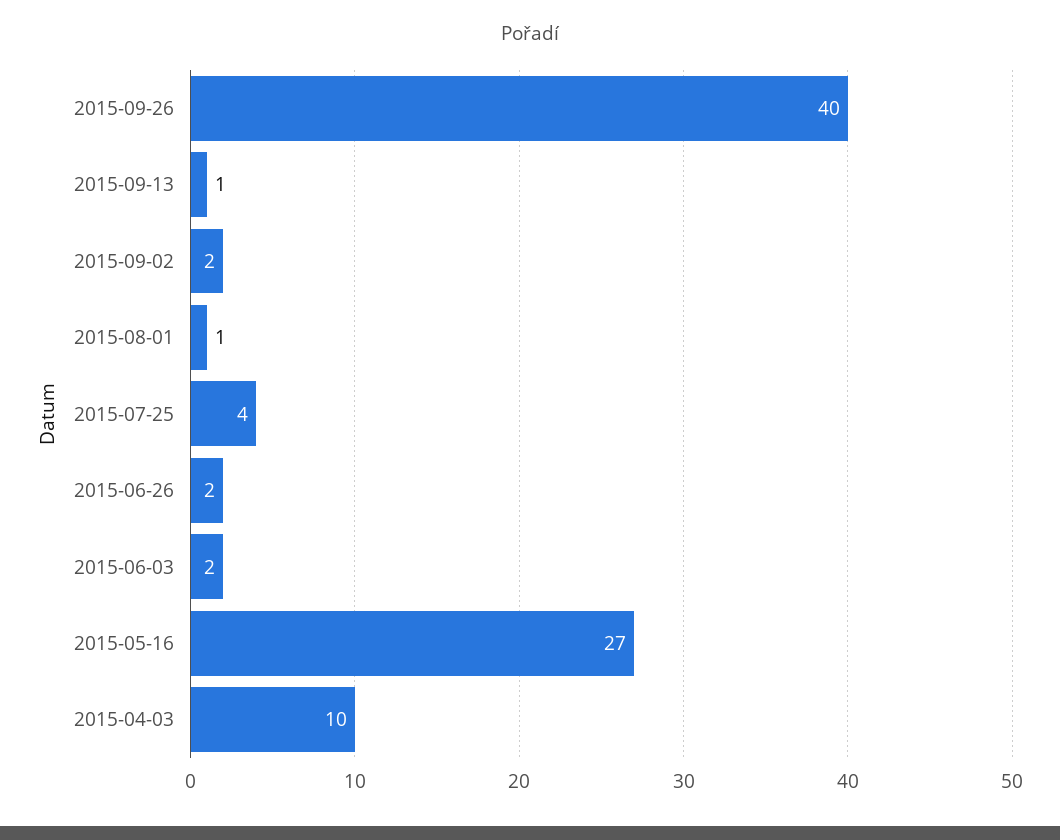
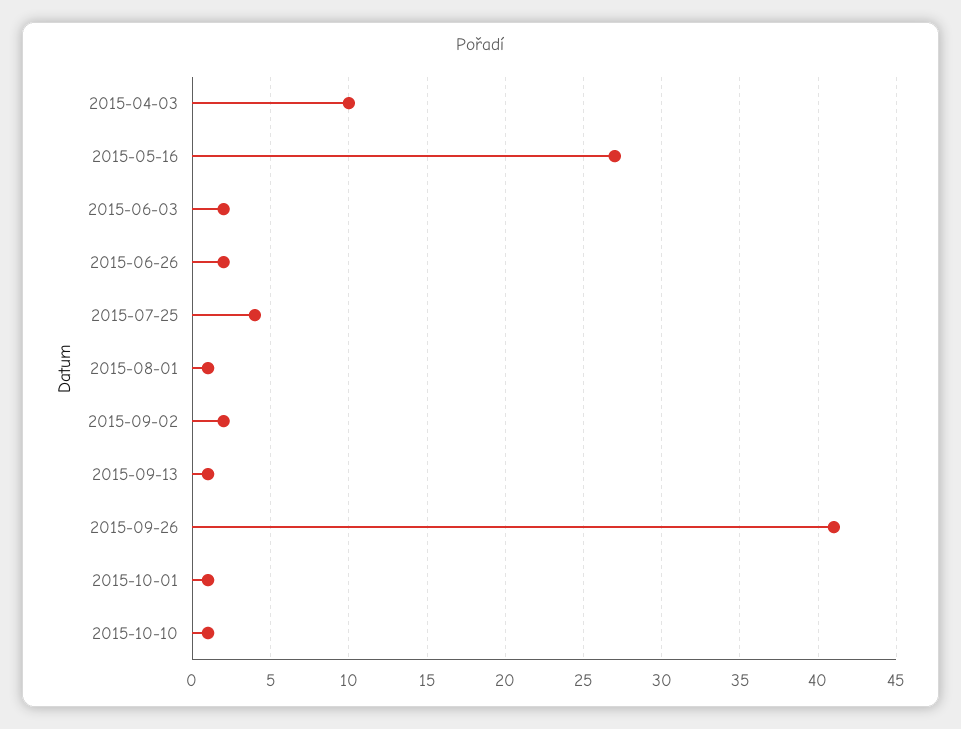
2015-09-26: 40 -> 41
2015-10-01: none -> 1
2015-10-10: none -> 1

